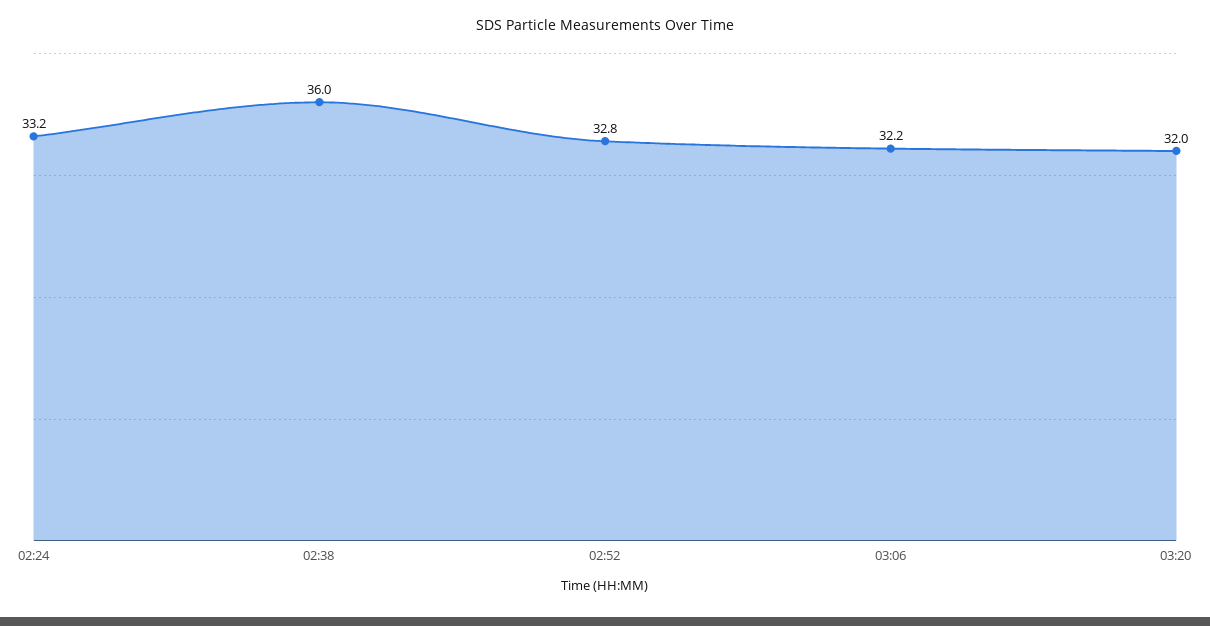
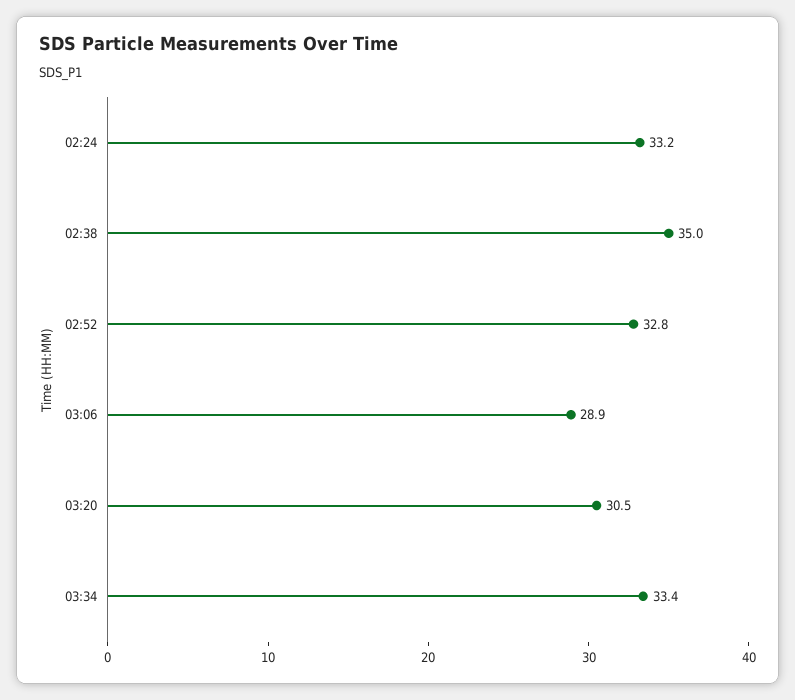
02:38: 36 -> 35
03:06: 32.2 -> 28.9
03:20: 32 -> 30.5
03:34: none -> 33.4

